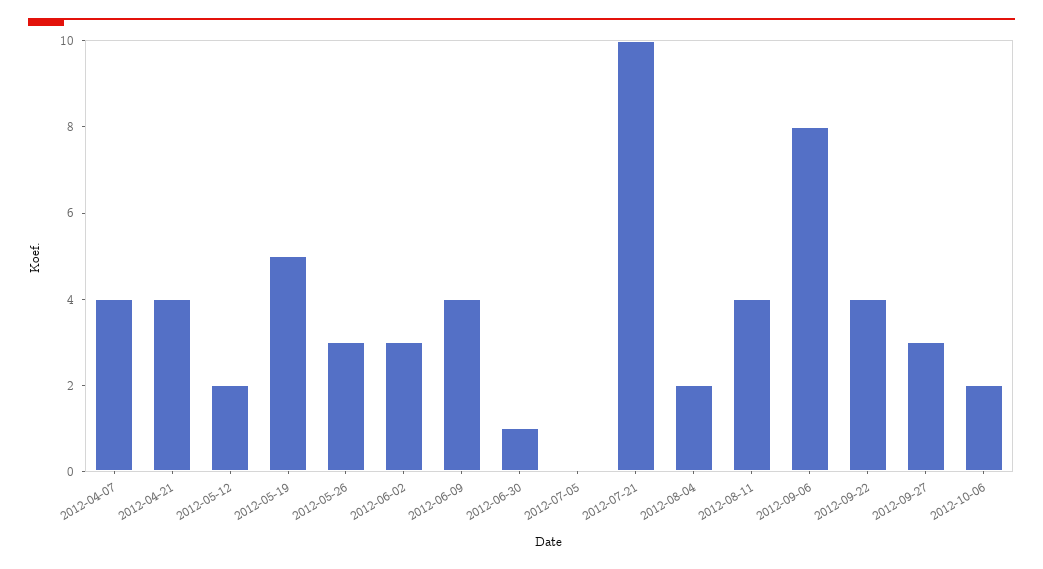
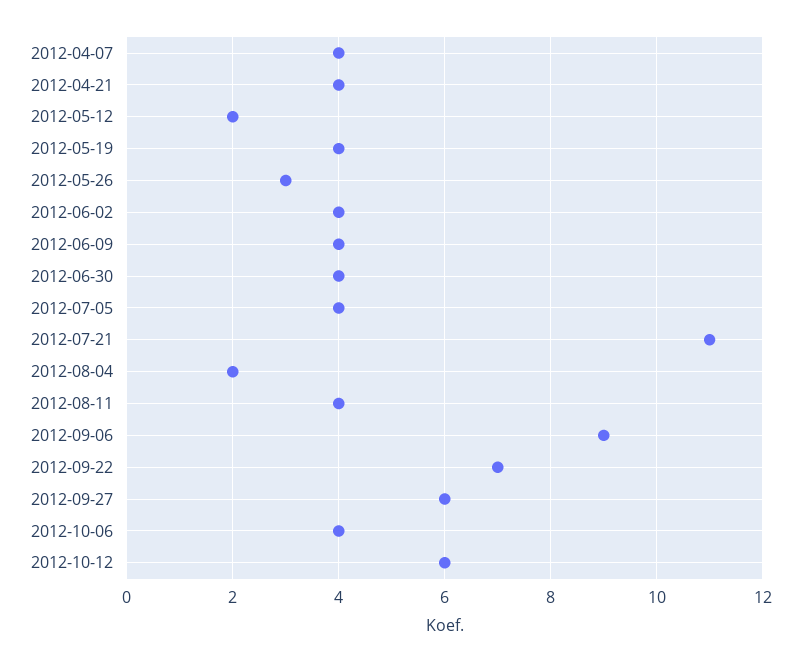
2012-05-19: 5 -> 4
2012-06-02: 3 -> 4
2012-06-30: 1 -> 4
2012-07-05: 0 -> 4
2012-07-21: 10 -> 11
2012-09-06: 8 -> 9
2012-09-22: 4 -> 7
2012-09-27: 3 -> 6
2012-10-06: 2 -> 4
2012-10-12: none -> 6

